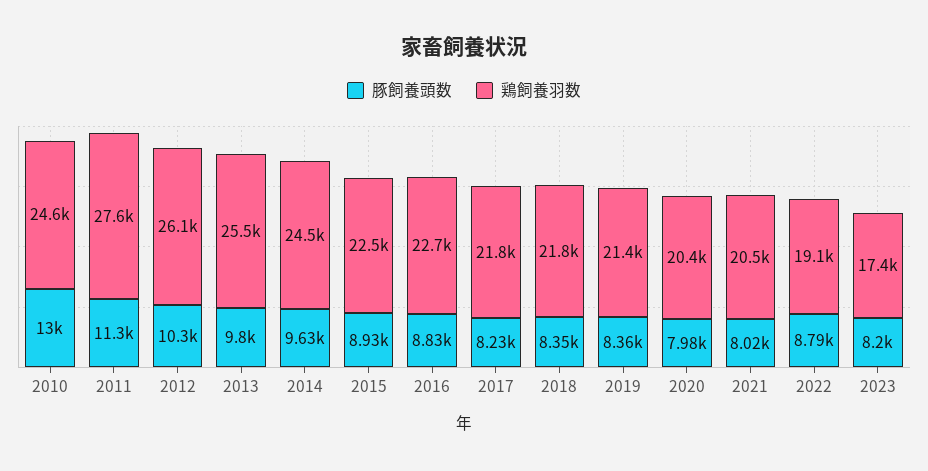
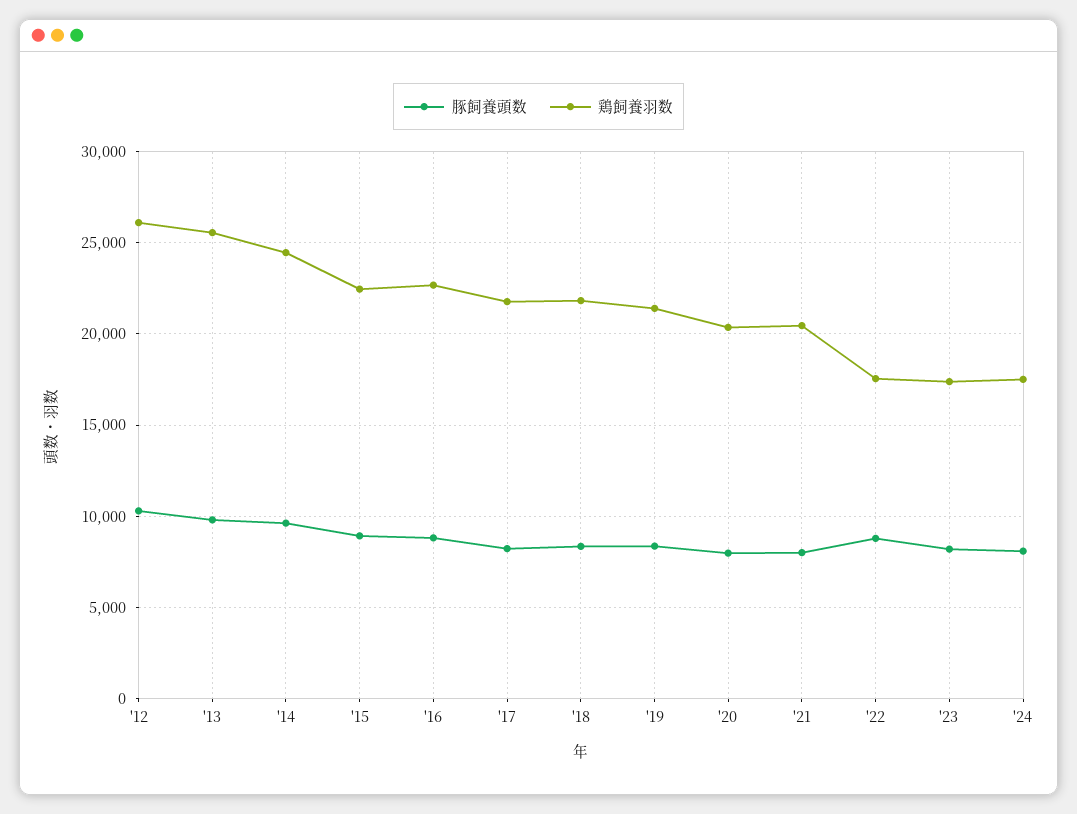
豚飼養頭数, 2010: 13000 -> none
鶏飼養羽数, 2010: 24600 -> none
豚飼養頭数, 2011: 11300 -> none
鶏飼養羽数, 2011: 27600 -> none
鶏飼養羽数, 2022: 19100 -> 17500
豚飼養頭数, '24: none -> 8000
鶏飼養羽数, '24: none -> 17500

